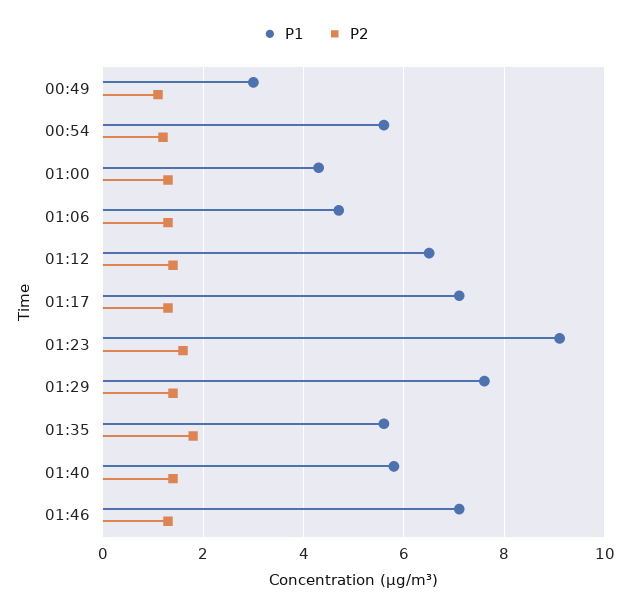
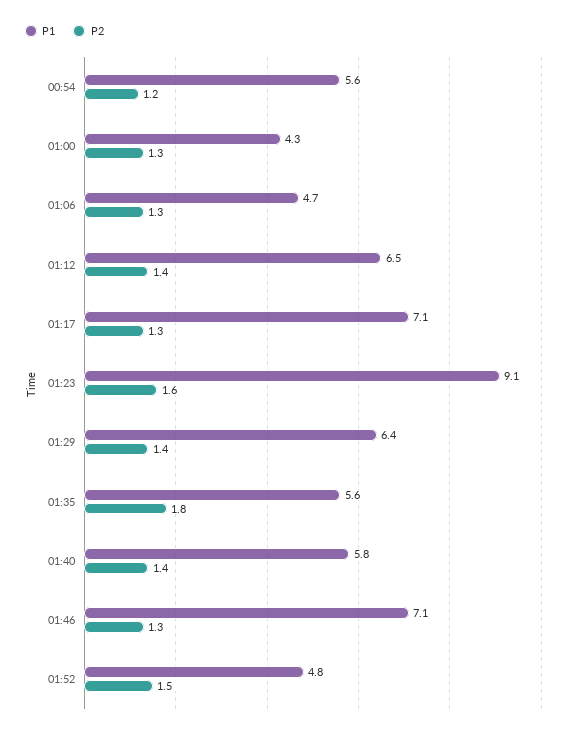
P1, 00:49: 3 -> none
P2, 00:49: 1 -> none
P1, 01:29: 7.5 -> 6.4
P1, 01:52: none -> 4.8
P2, 01:52: none -> 1.5

